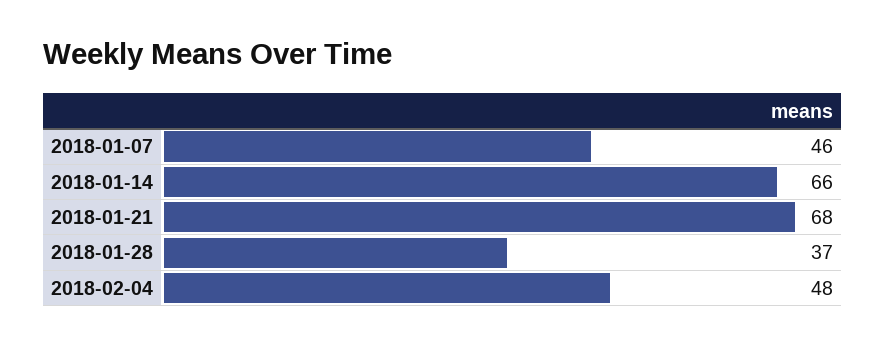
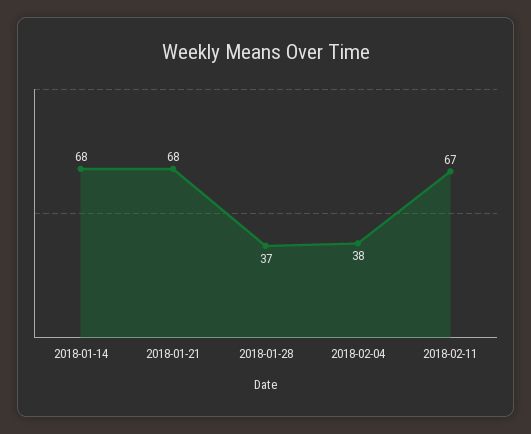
2018-01-07: 46 -> none
2018-01-14: 66 -> 68
2018-02-04: 48 -> 38
2018-02-11: none -> 67

